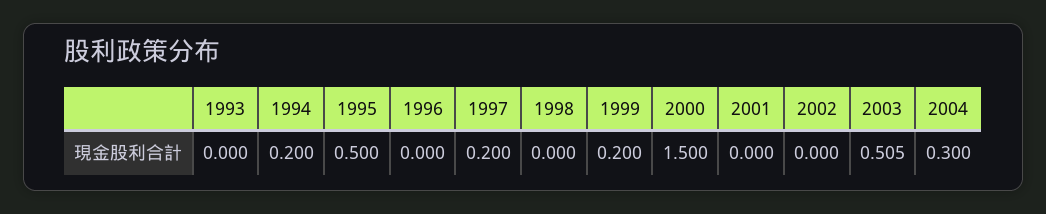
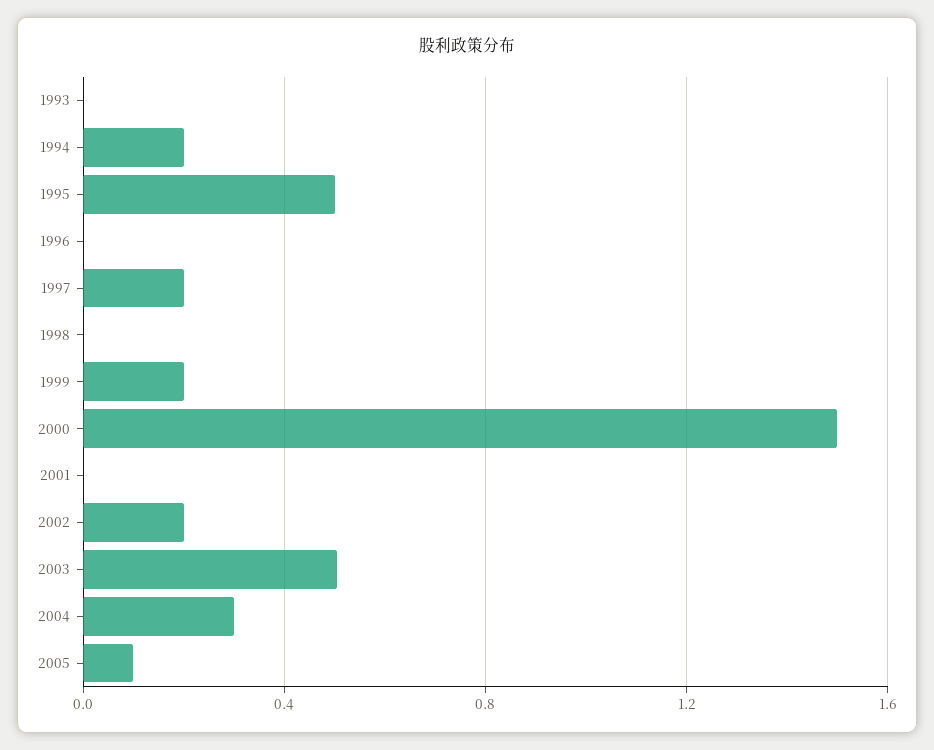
2002: 0 -> 0.2
2005: none -> 0.1

